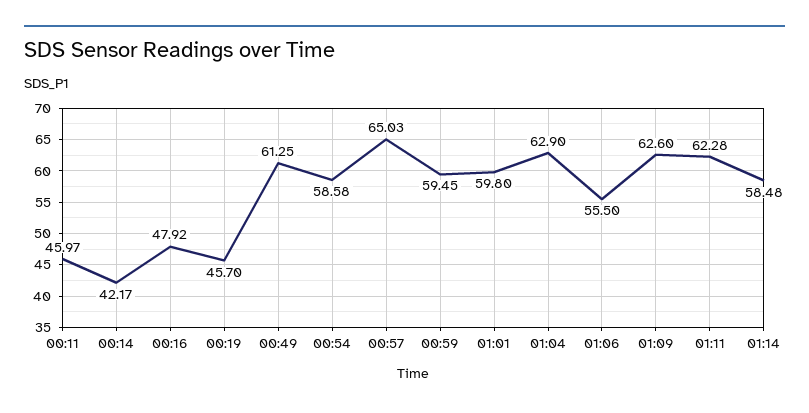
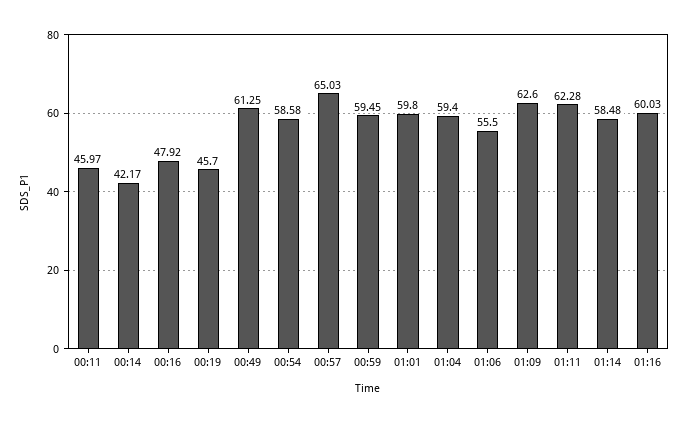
01:04: 62.9 -> 59.4
01:16: none -> 60.03

